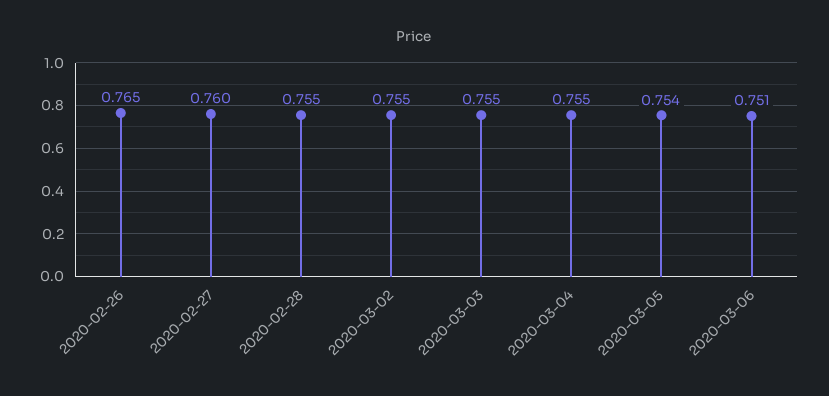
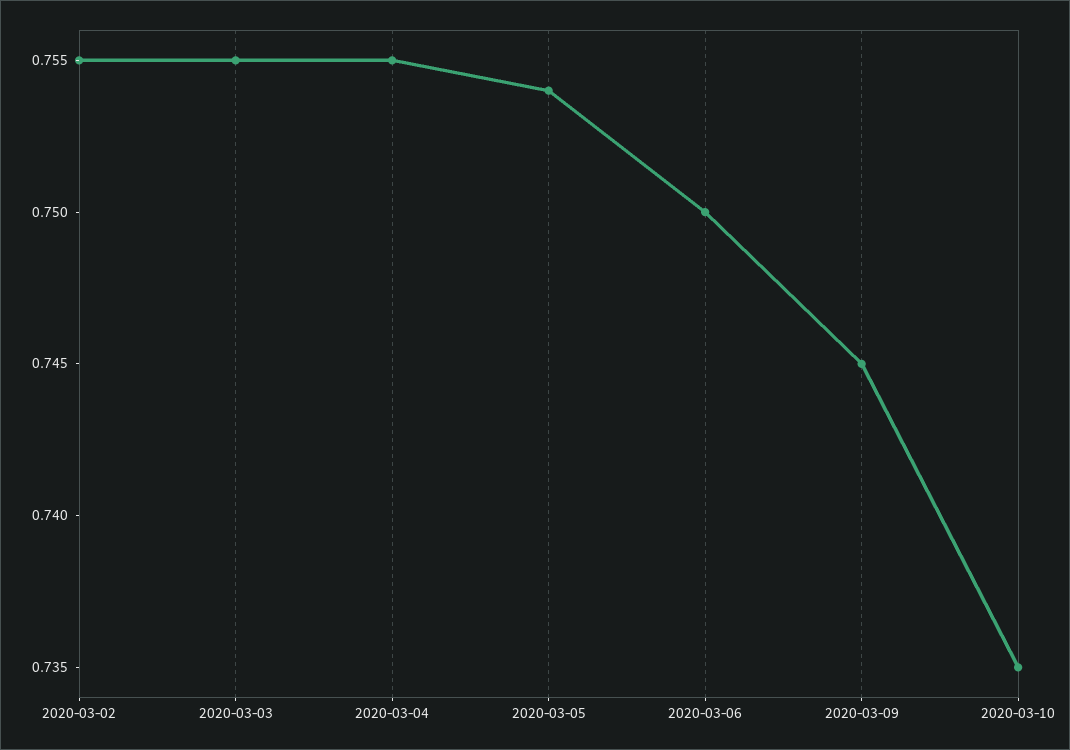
2020-02-26: 0.765 -> none
2020-02-27: 0.76 -> none
2020-02-28: 0.755 -> none
2020-03-06: 0.751 -> 0.75
2020-03-09: none -> 0.745
2020-03-10: none -> 0.735

